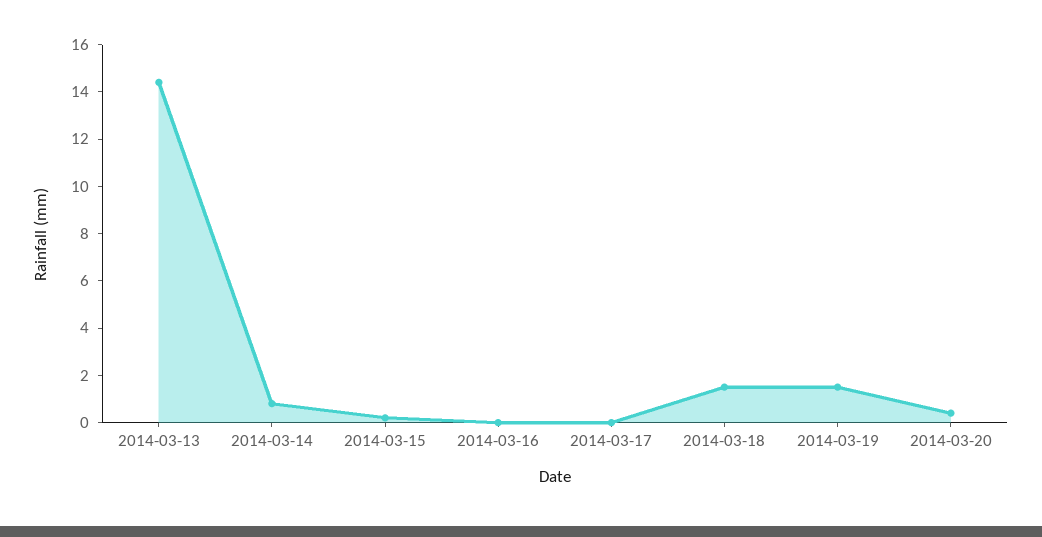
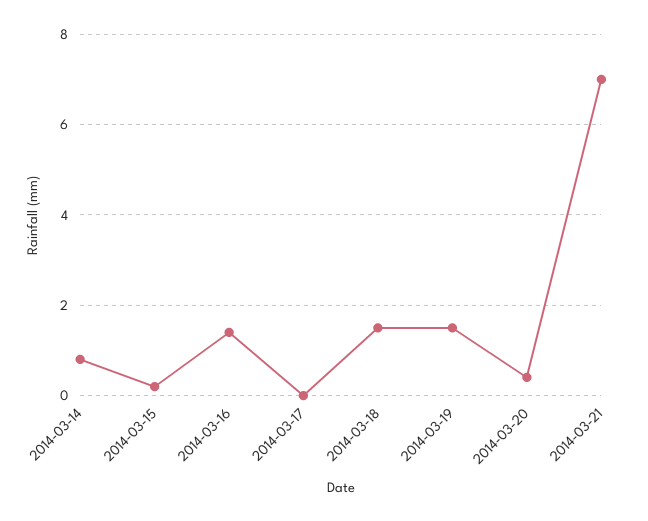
2014-03-13: 14.5 -> none
2014-03-16: 0 -> 1.5
2014-03-21: none -> 7

